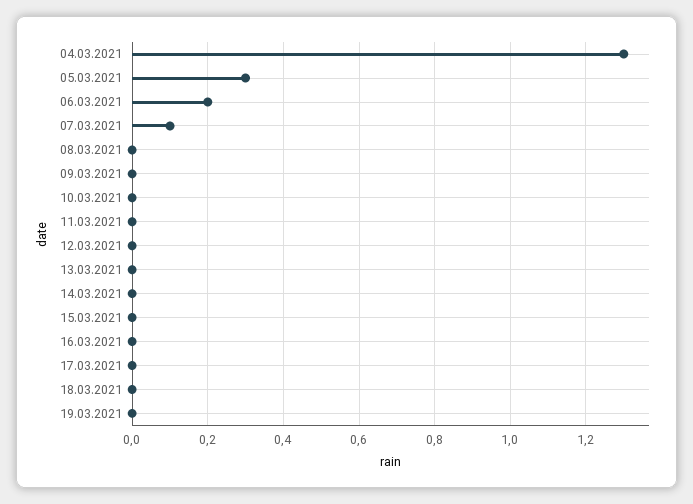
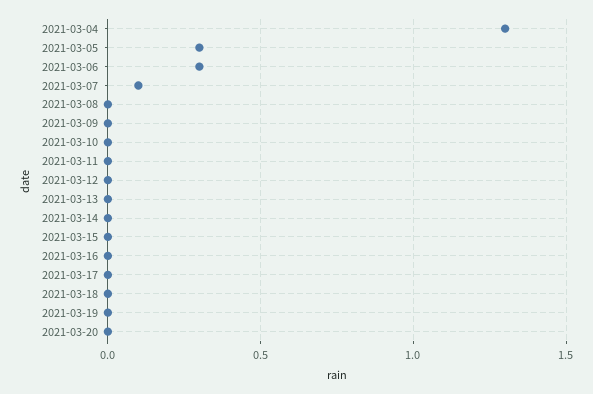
06.03.2021: 0.2 -> 0.3
2021-03-20: none -> 0

